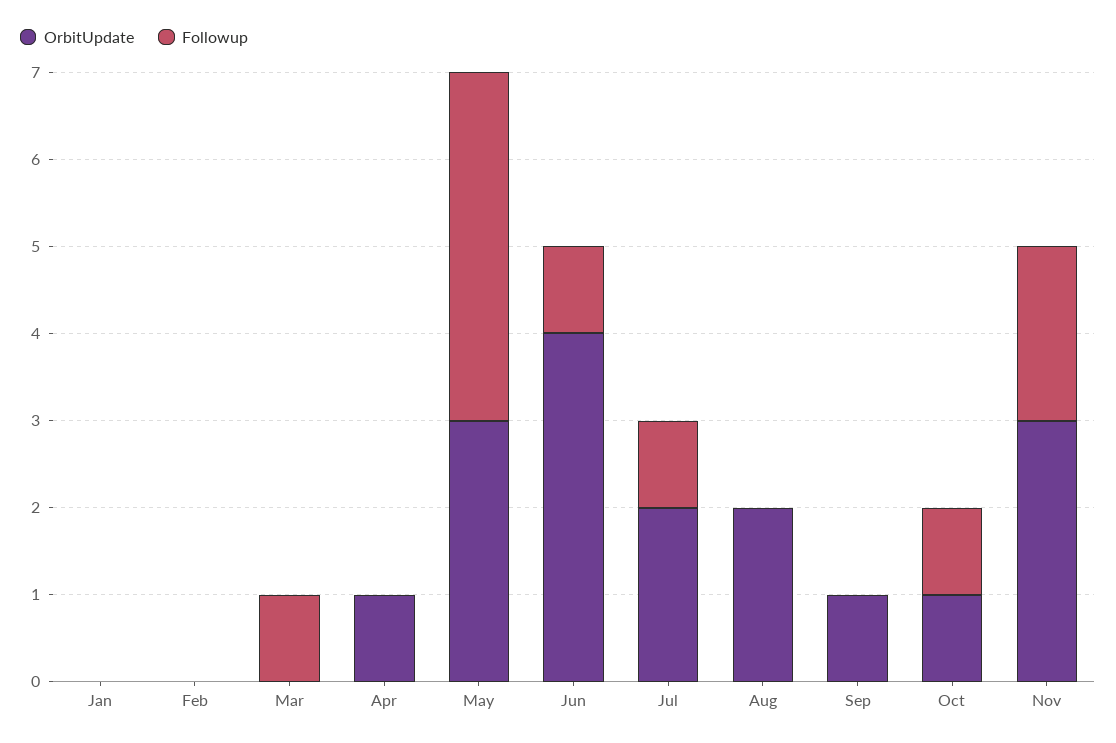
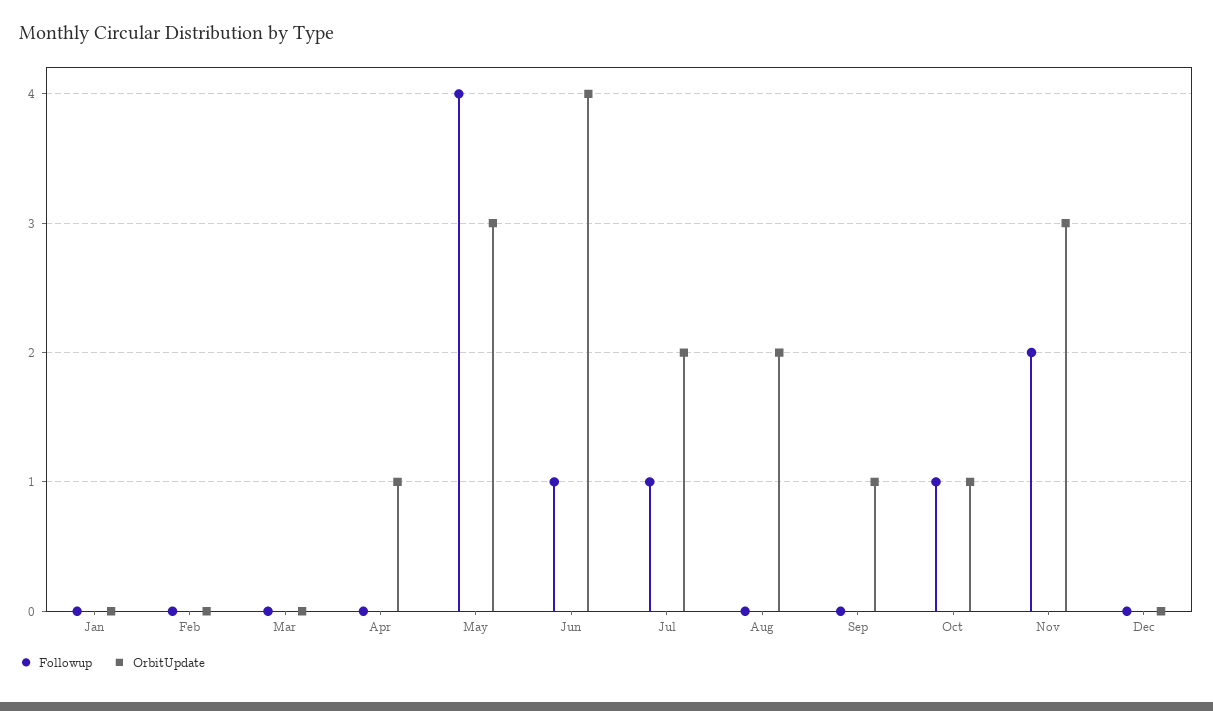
Followup, Mar: 1 -> 0
Followup, Dec: none -> 0
OrbitUpdate, Dec: none -> 0

